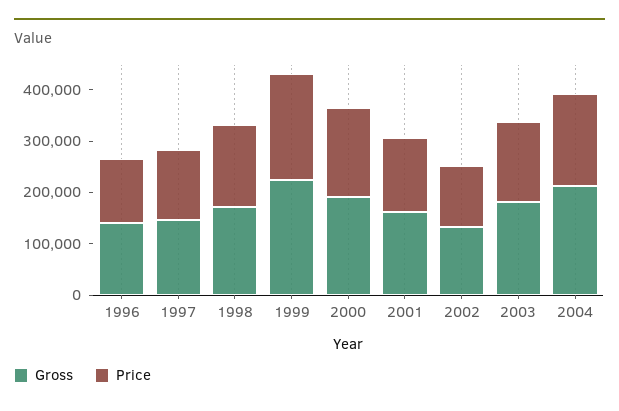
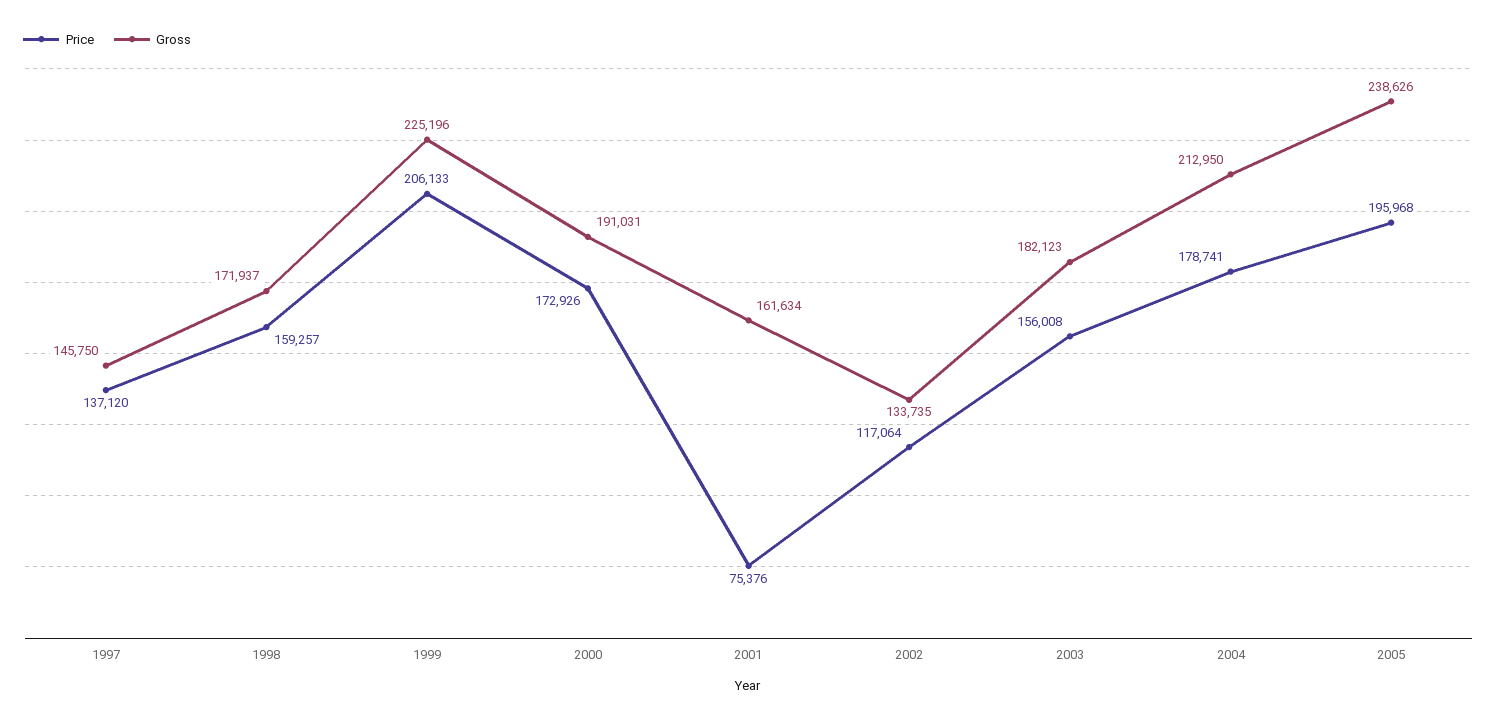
Gross, 1996: 140000 -> none
Price, 1996: 120000 -> none
Price, 2001: 140000 -> 75376
Price, 2005: none -> 195968
Gross, 2005: none -> 238626

